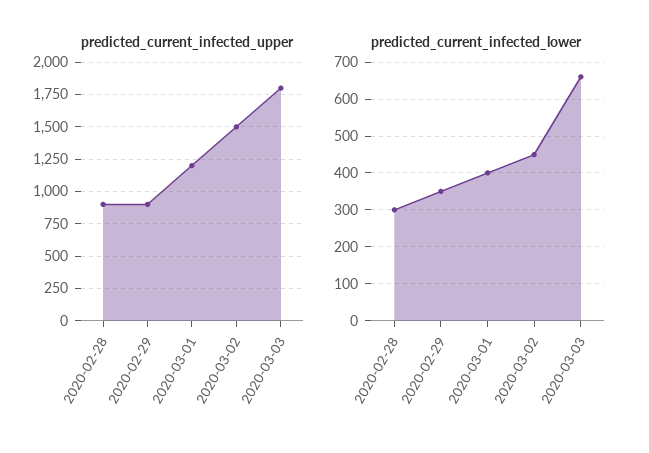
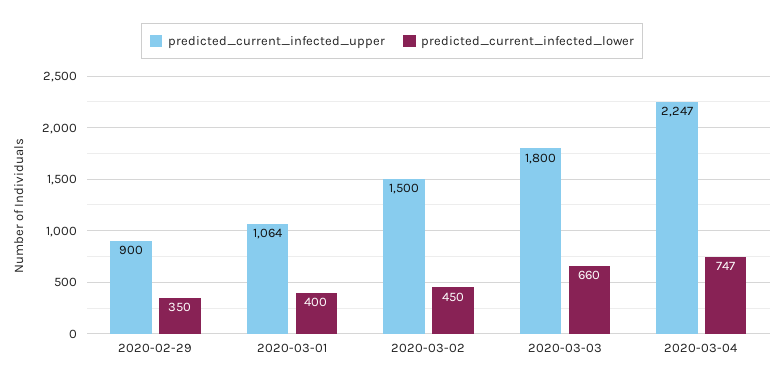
predicted_current_infected_upper, 2020-02-28: 900 -> none
predicted_current_infected_upper, 2020-03-01: 1200 -> 1064
predicted_current_infected_lower, 2020-02-28: 300 -> none
predicted_current_infected_upper, 2020-03-04: none -> 2247
predicted_current_infected_lower, 2020-03-04: none -> 747

